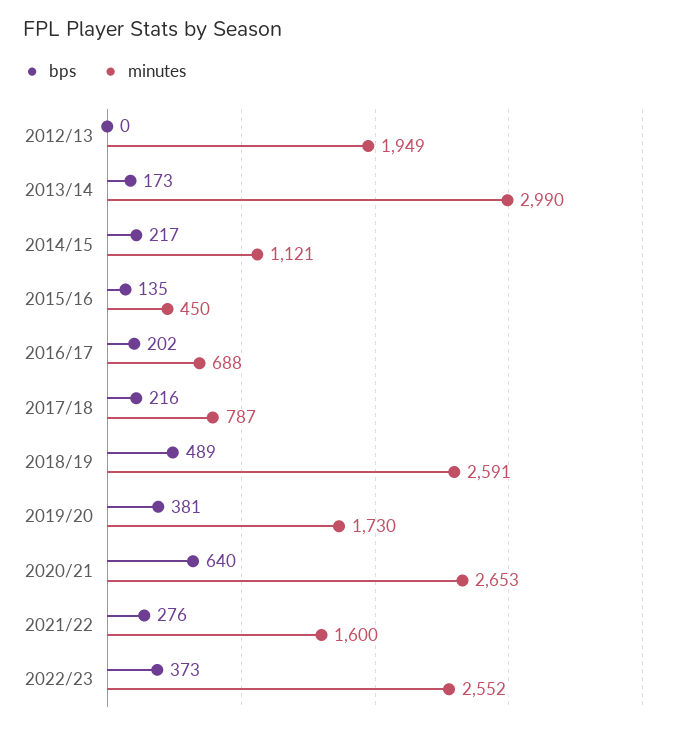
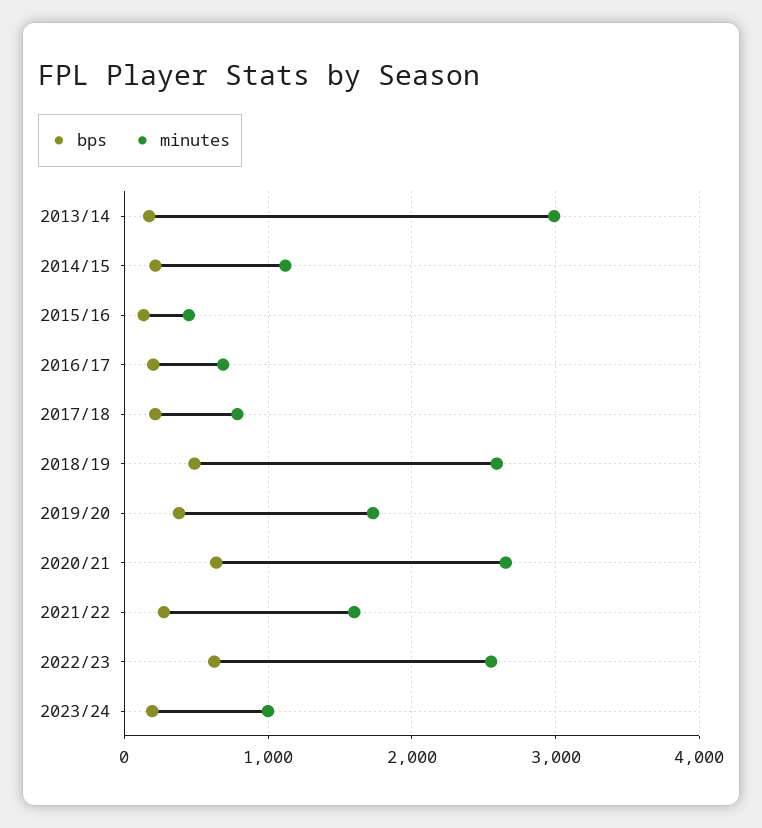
bps, 2012/13: 0 -> none
minutes, 2012/13: 1949 -> none
bps, 2022/23: 373 -> 600
bps, 2023/24: none -> 200
minutes, 2023/24: none -> 1000

